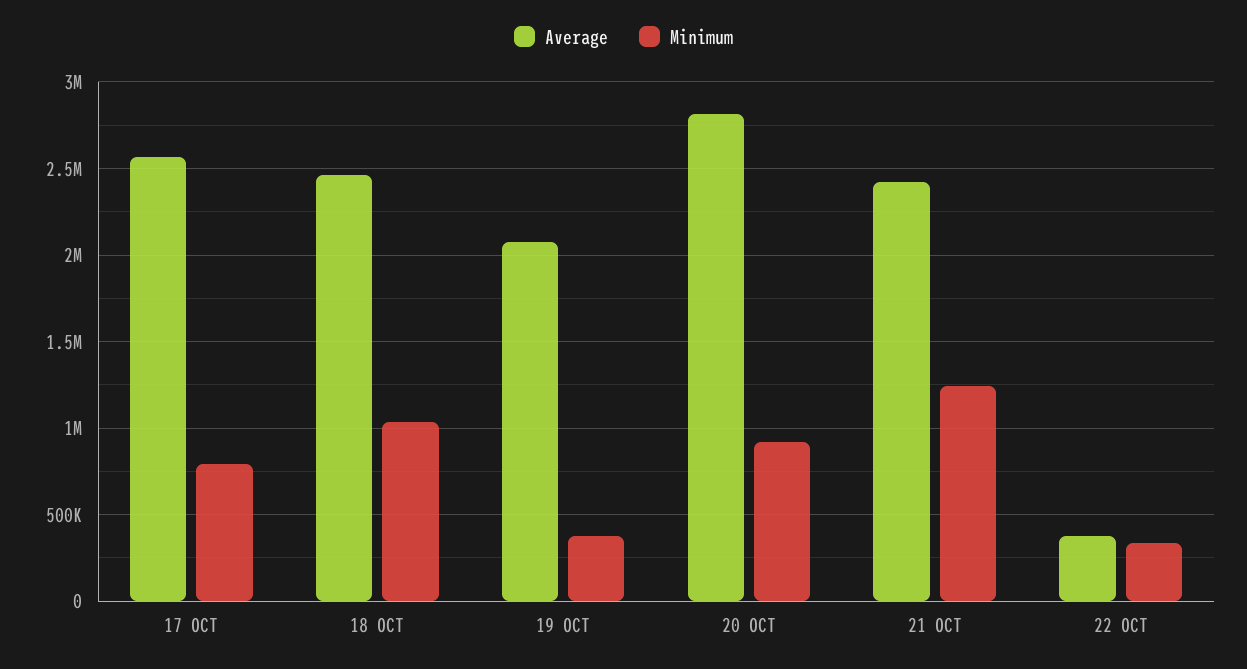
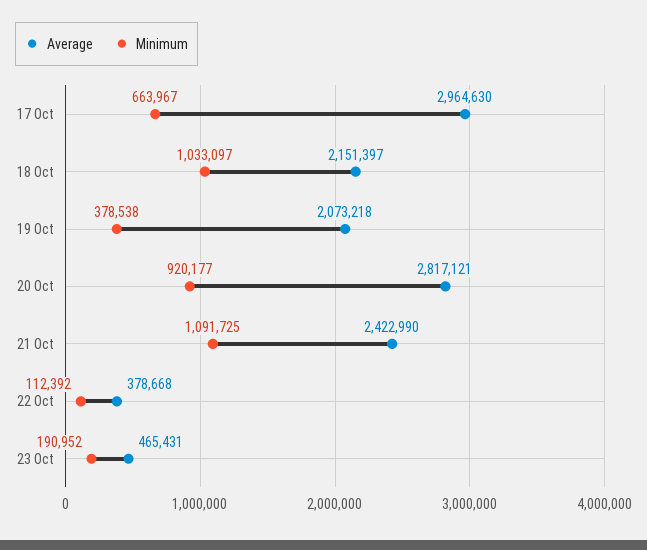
Average, 17 OCT: 2550000 -> 2964630
Minimum, 17 OCT: 800000 -> 663967
Average, 18 OCT: 2450000 -> 2151397
Minimum, 21 OCT: 1250000 -> 1091725
Minimum, 22 OCT: 350000 -> 112392
Average, 23 Oct: none -> 465431
Minimum, 23 Oct: none -> 190952

